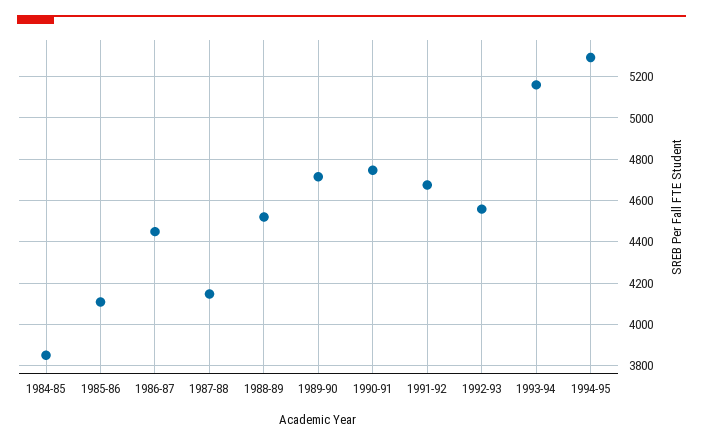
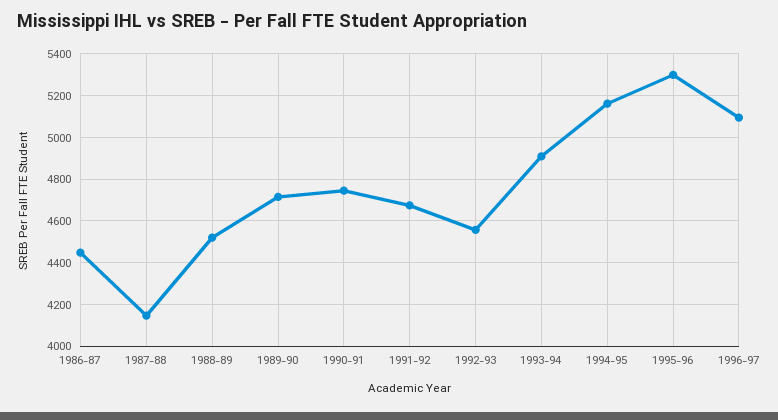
1984-85: 3850 -> none
1985-86: 4100 -> none
1993-94: 5150 -> 4900
1994-95: 5300 -> 5150
1995-96: none -> 5300
1996-97: none -> 5100

